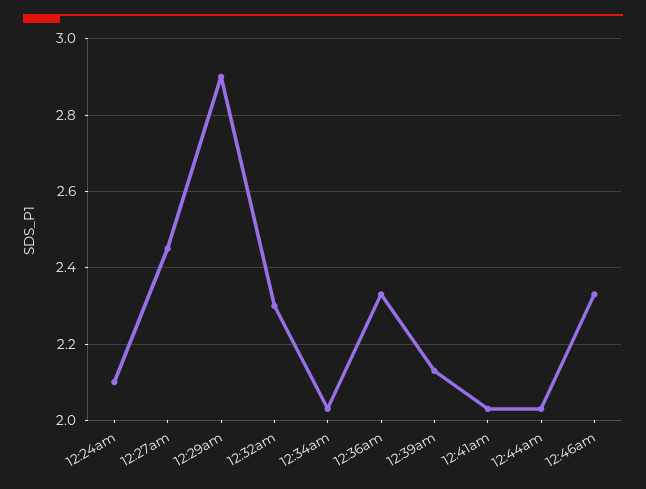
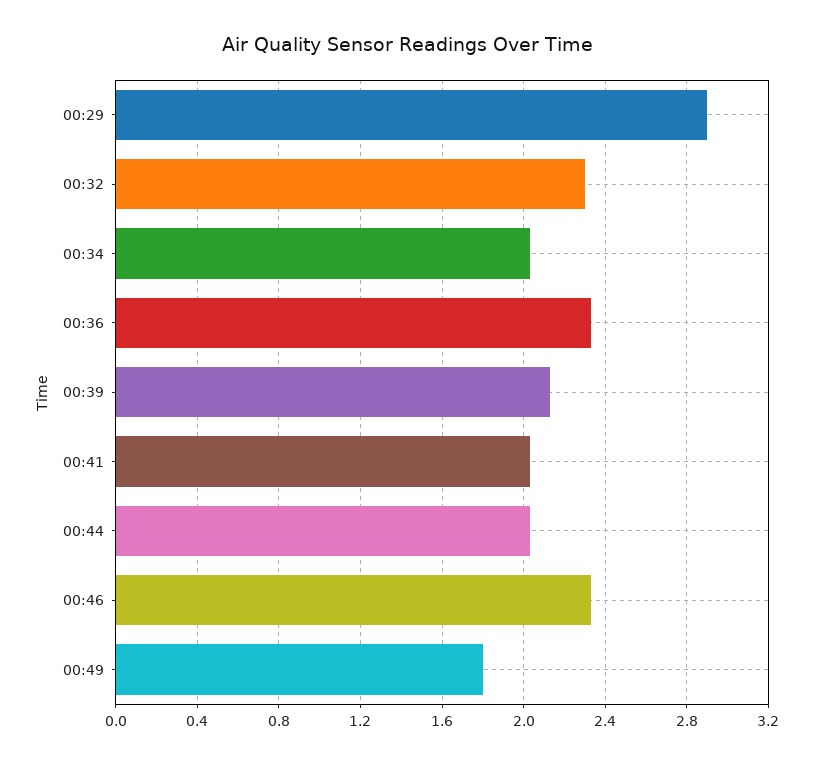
12:24am: 2.1 -> none
12:27am: 2.45 -> none
00:49: none -> 1.8

